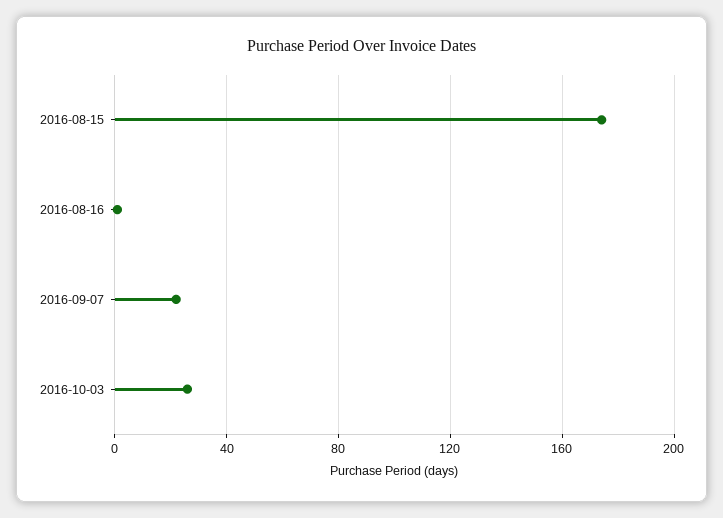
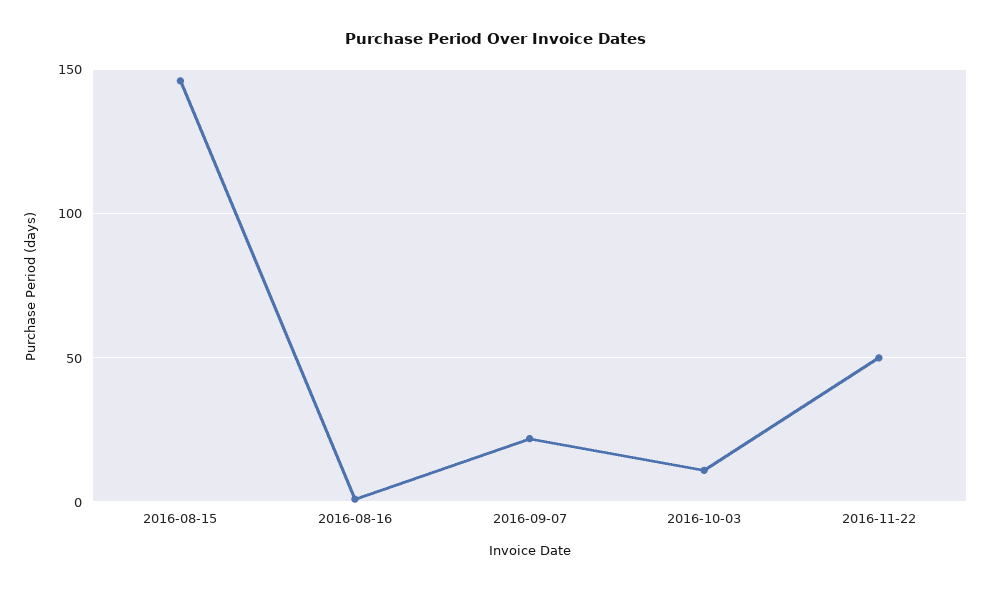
2016-08-15: 175 -> 145
2016-10-03: 25 -> 10
2016-11-22: none -> 50

